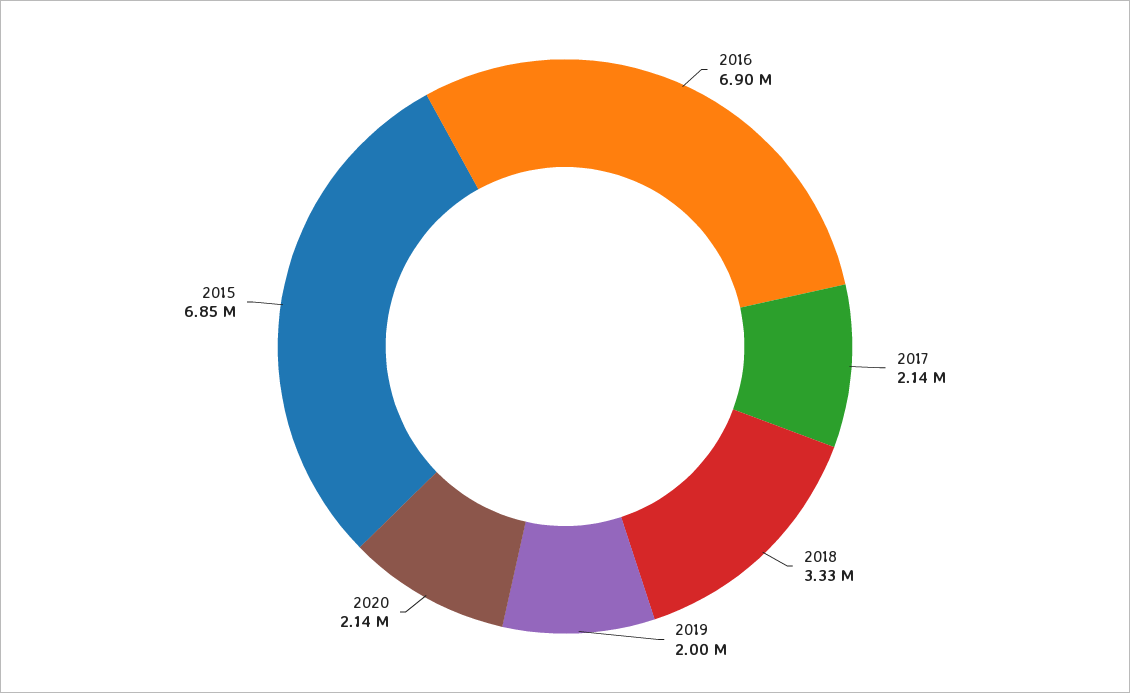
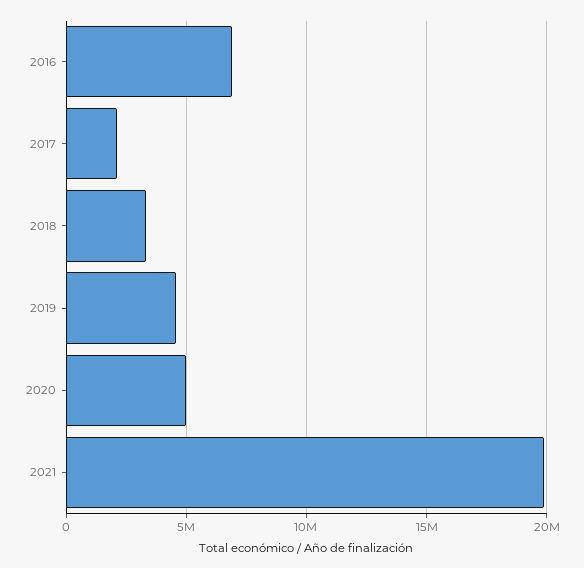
2019: 2000000 -> 4500000
2020: 2140000 -> 5000000
2015: 6850000 -> none
2021: none -> 20000000

